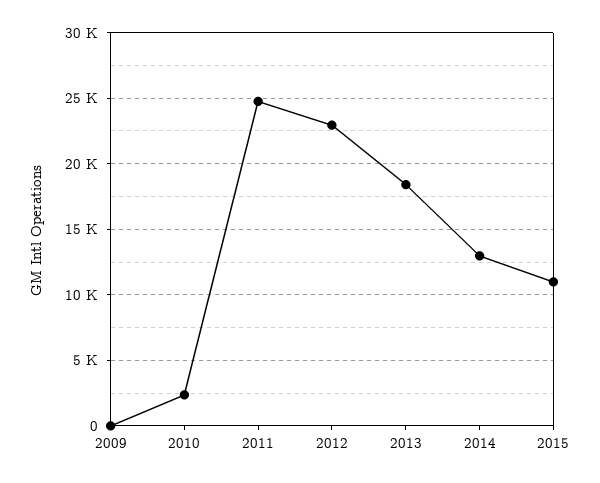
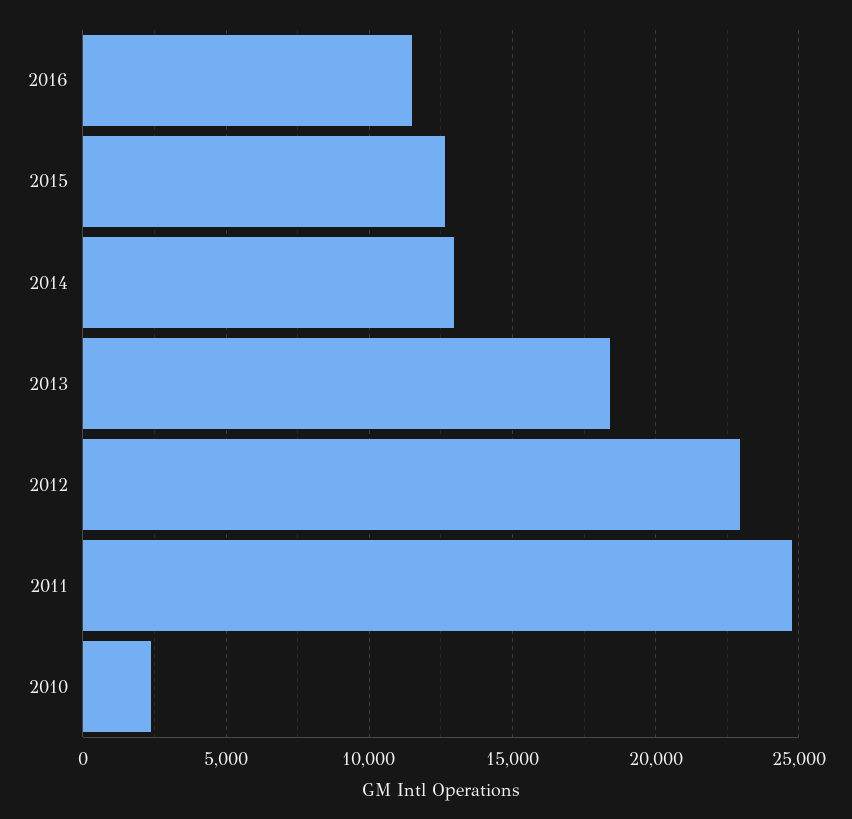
2009: 0 -> none
2015: 11000 -> 12500
2016: none -> 11500

